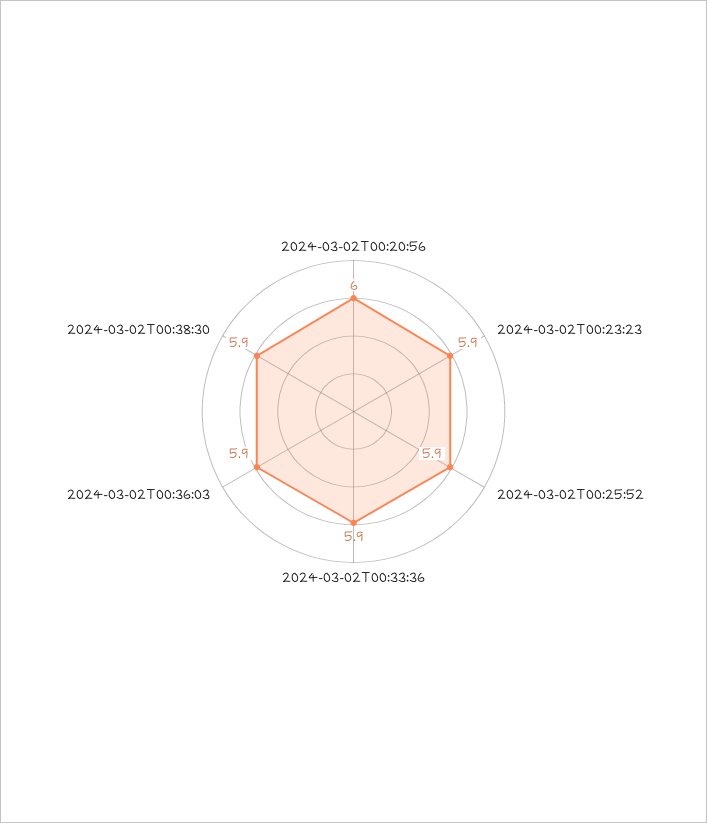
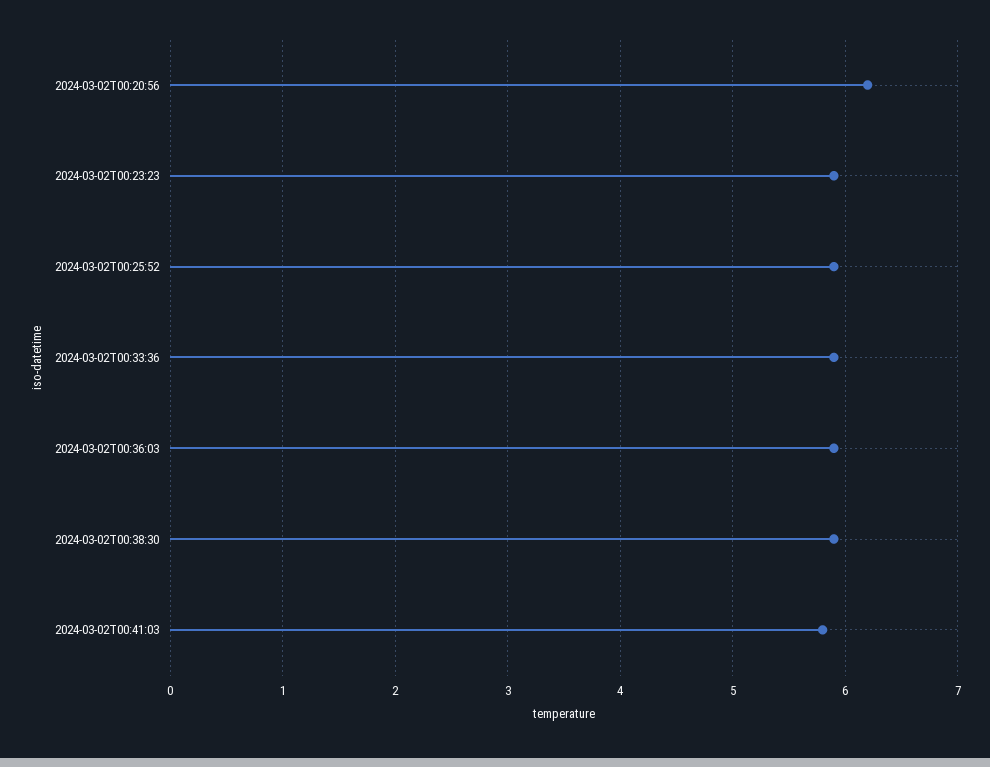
2024-03-02T00:20:56: 6 -> 6.2
2024-03-02T00:41:03: none -> 5.8

